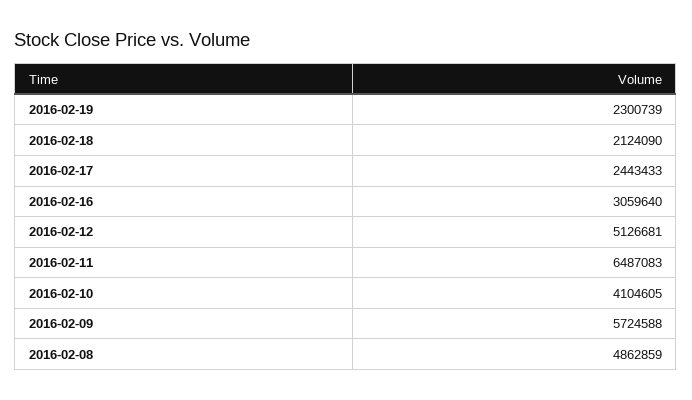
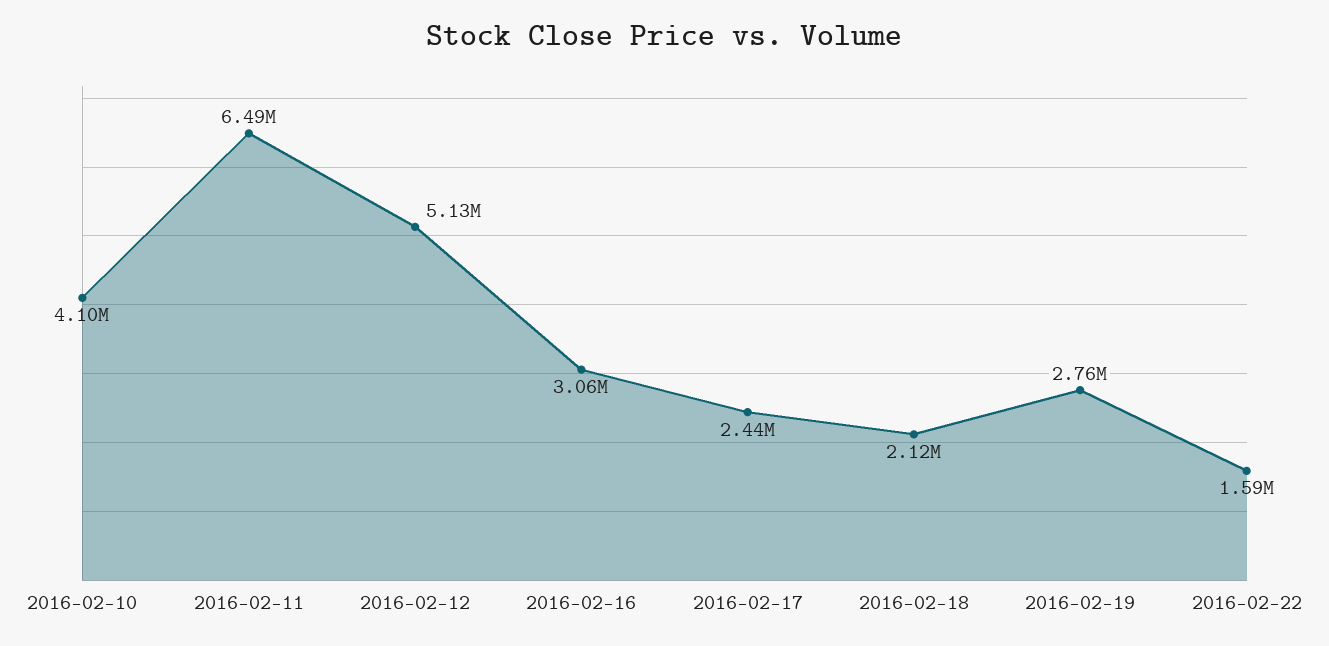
2016-02-19: 2300739 -> 2760000
2016-02-09: 5724588 -> none
2016-02-08: 4862859 -> none
2016-02-22: none -> 1590000

